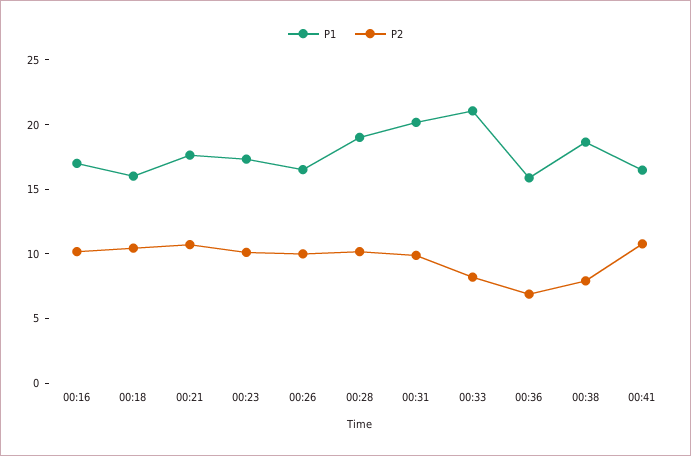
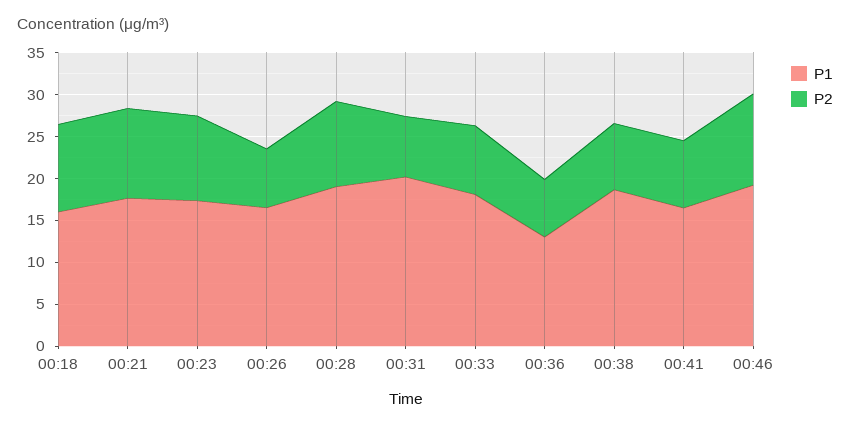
P1, 00:16: 17 -> none
P2, 00:16: 10 -> none
P2, 00:26: 10 -> 7
P2, 00:31: 10 -> 7
P1, 00:33: 21 -> 18
P1, 00:36: 16 -> 13
P2, 00:41: 11 -> 8
P1, 00:46: none -> 19
P2, 00:46: none -> 11

